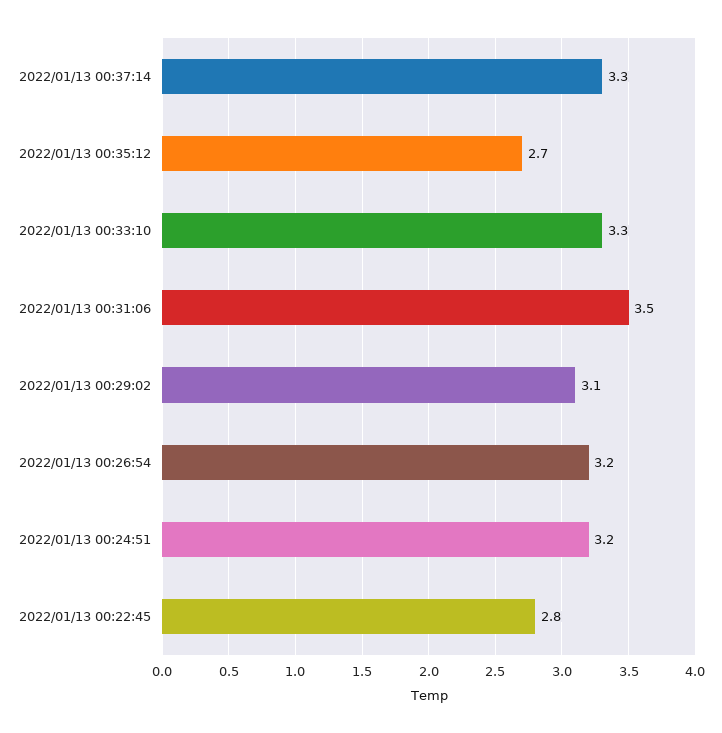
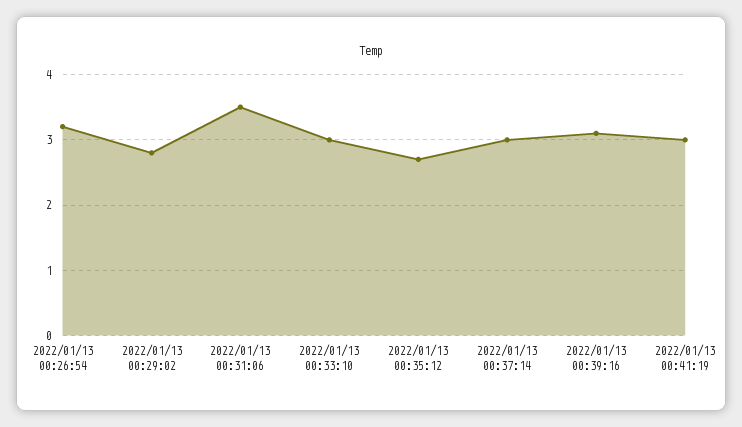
2022/01/13 00:37:14: 3.3 -> 3
2022/01/13 00:33:10: 3.3 -> 3
2022/01/13 00:29:02: 3.1 -> 2.8
2022/01/13 00:24:51: 3.2 -> none
2022/01/13 00:22:45: 2.8 -> none
2022/01/13 00:39:16: none -> 3.1
2022/01/13 00:41:19: none -> 3

